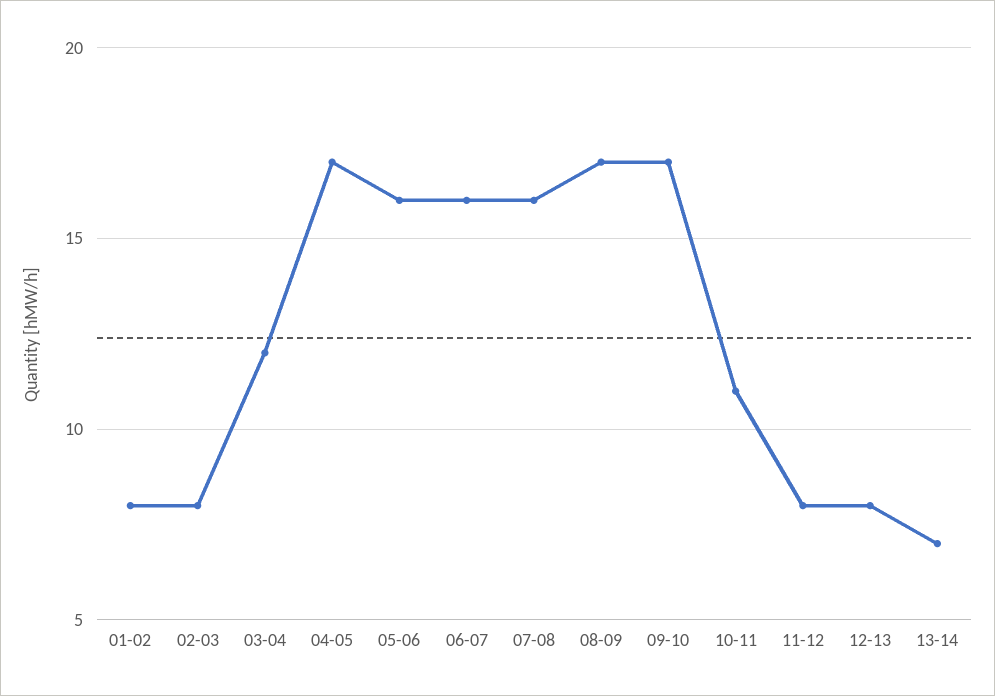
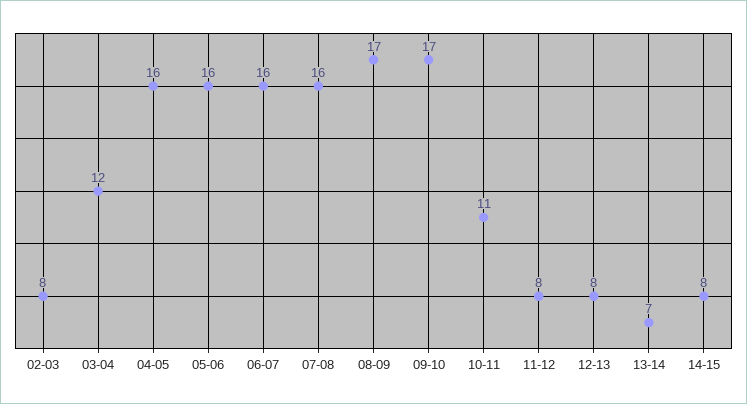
01-02: 8 -> none
04-05: 17 -> 16
14-15: none -> 8

